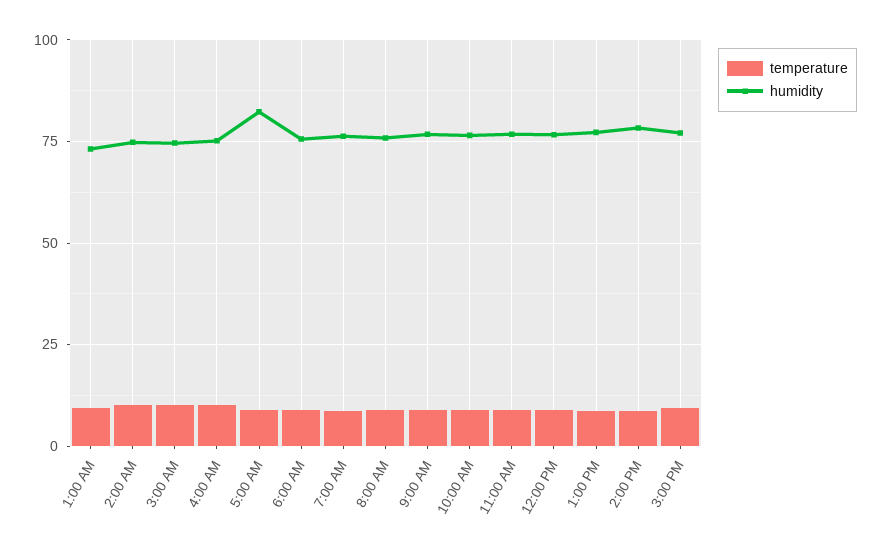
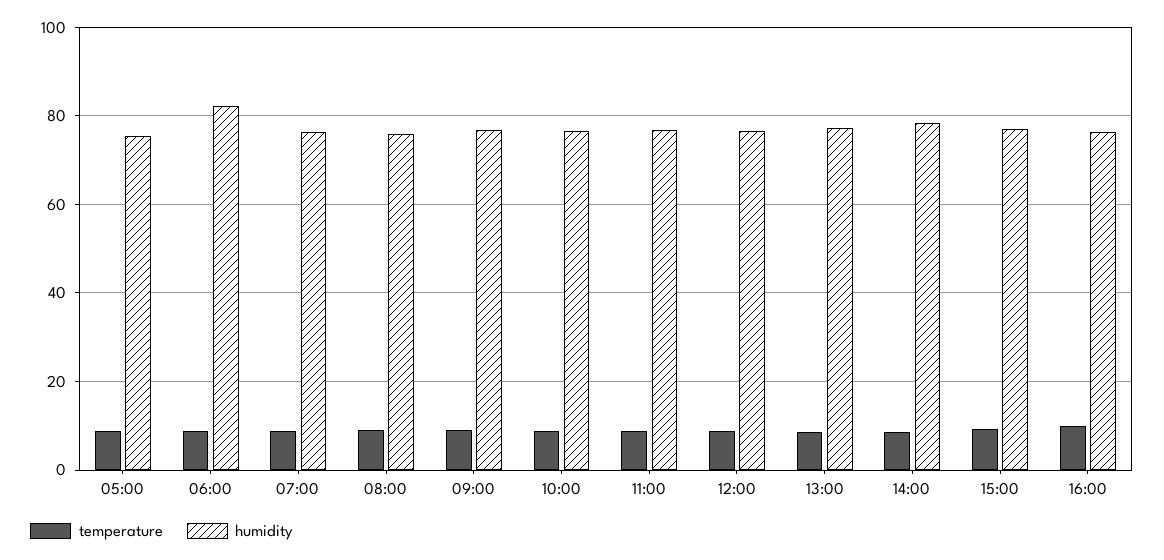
temperature, 1:00 AM: 10 -> none
humidity, 1:00 AM: 72.5 -> none
temperature, 2:00 AM: 10 -> none
humidity, 2:00 AM: 75 -> none
temperature, 3:00 AM: 10 -> none
humidity, 3:00 AM: 75 -> none
temperature, 4:00 AM: 10 -> none
humidity, 4:00 AM: 75 -> none
humidity, 5:00 AM: 82.5 -> 76
humidity, 6:00 AM: 75 -> 82
temperature, 16:00: none -> 10
humidity, 16:00: none -> 76

